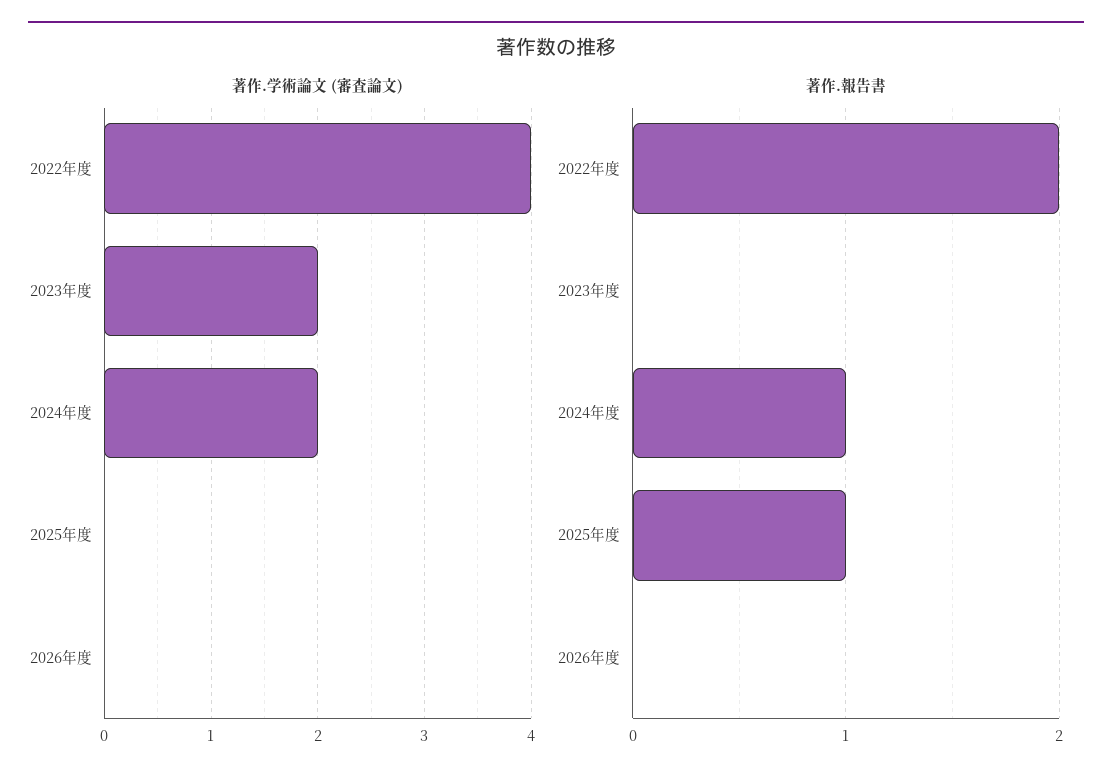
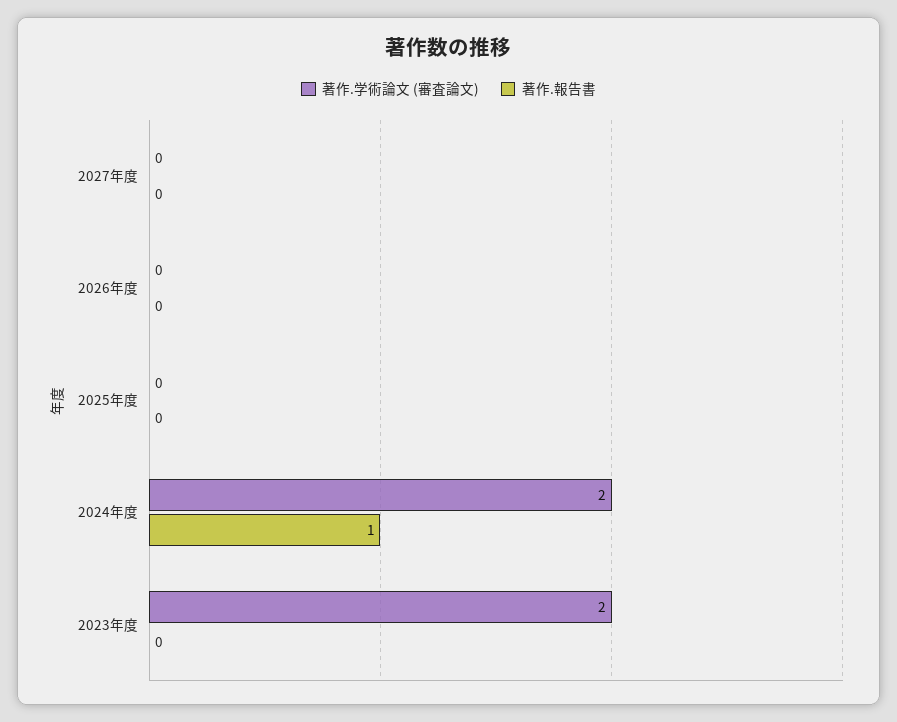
著作.学術論文 (審査論文), 2022年度: 4 -> none
著作.報告書, 2022年度: 2 -> none
著作.報告書, 2025年度: 1 -> 0
著作.学術論文 (審査論文), 2027年度: none -> 0
著作.報告書, 2027年度: none -> 0

